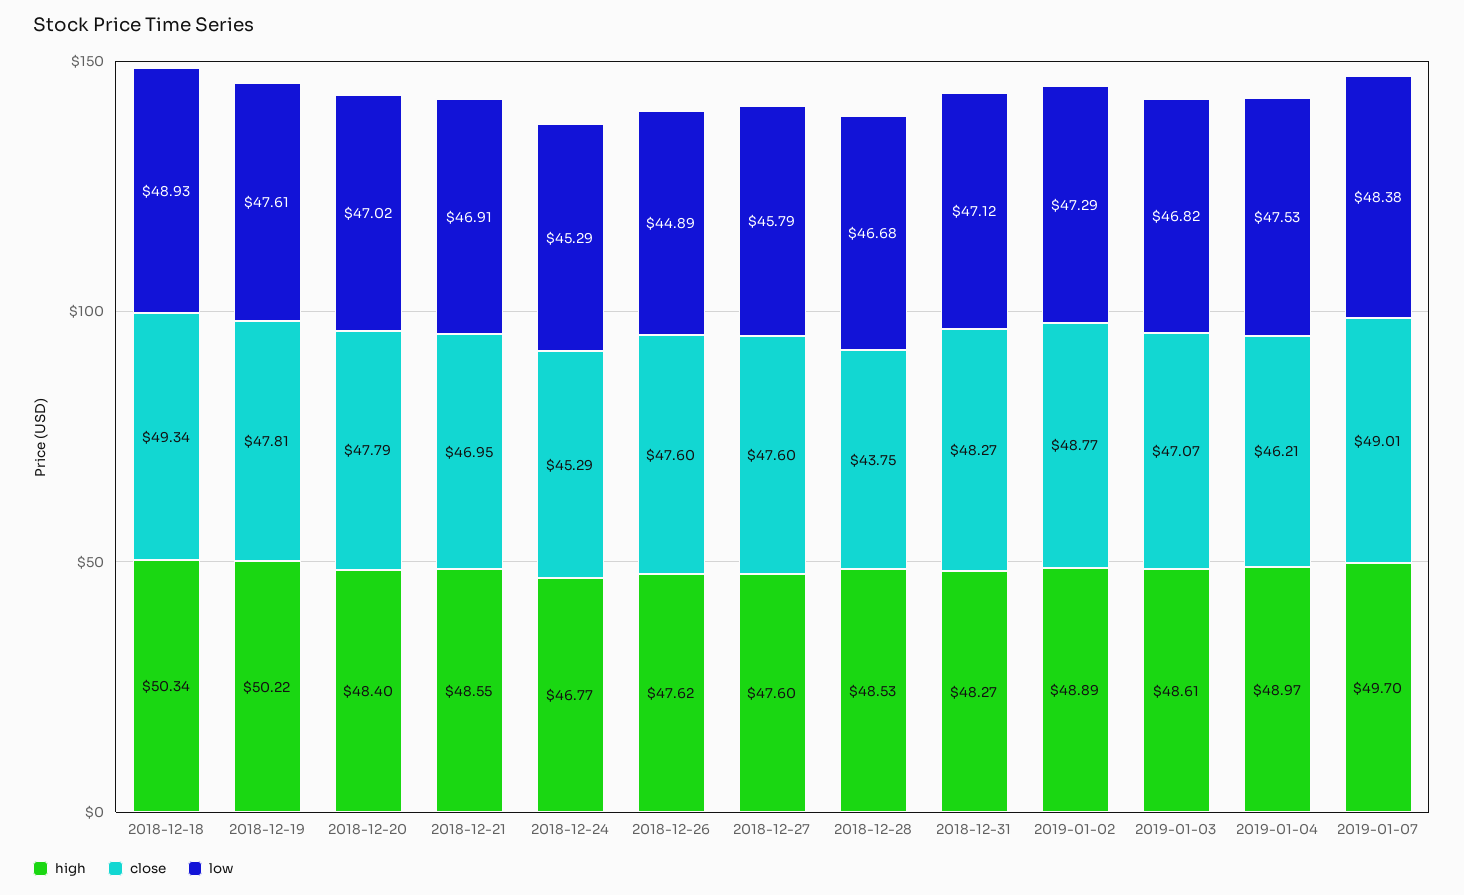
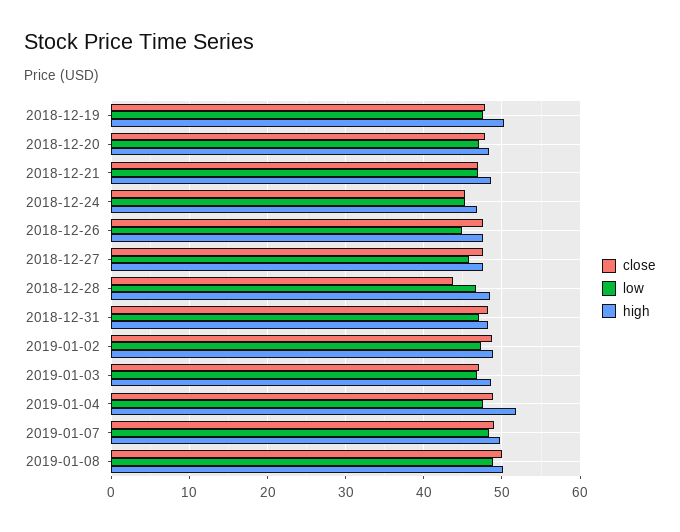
high, 2018-12-18: 50.34 -> none
close, 2018-12-18: 49.34 -> none
low, 2018-12-18: 48.93 -> none
high, 2019-01-04: 48.97 -> 52
close, 2019-01-04: 46.21 -> 49
close, 2019-01-08: none -> 50
low, 2019-01-08: none -> 49
high, 2019-01-08: none -> 50

